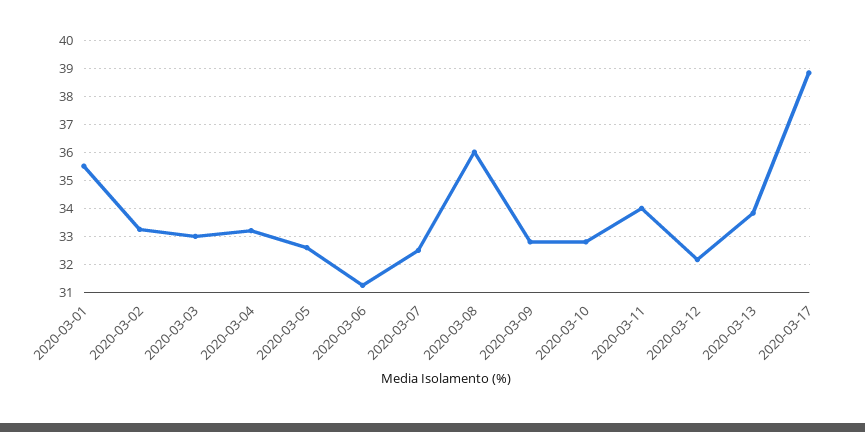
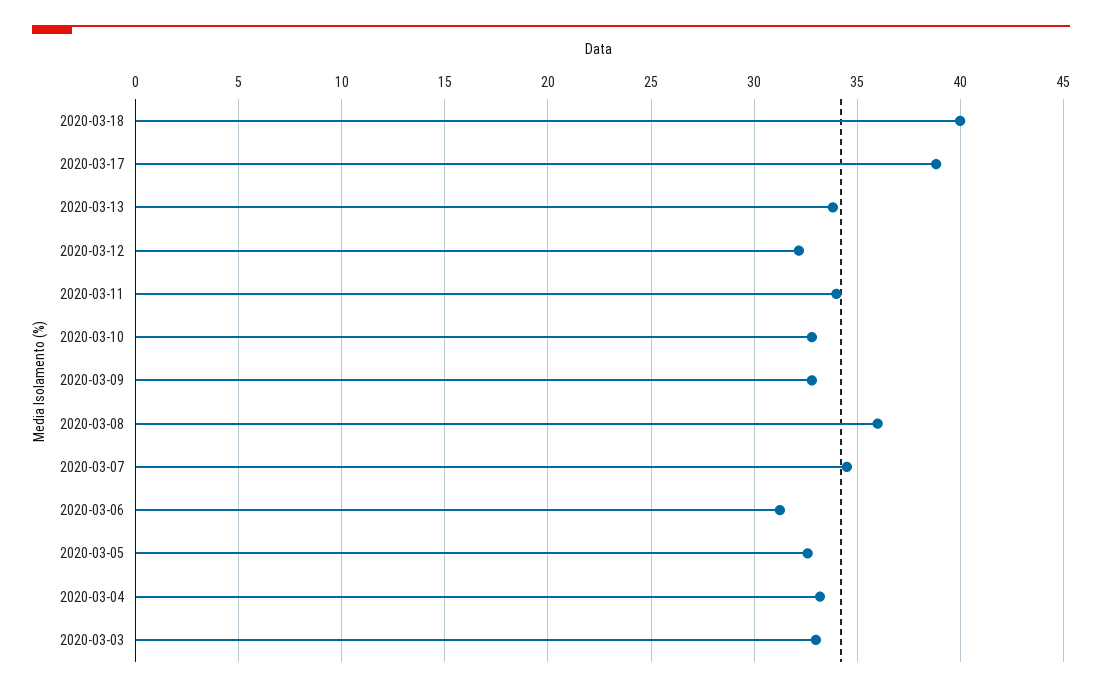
2020-03-01: 35.5 -> none
2020-03-02: 33.25 -> none
2020-03-07: 32.5 -> 34.5
2020-03-18: none -> 40

